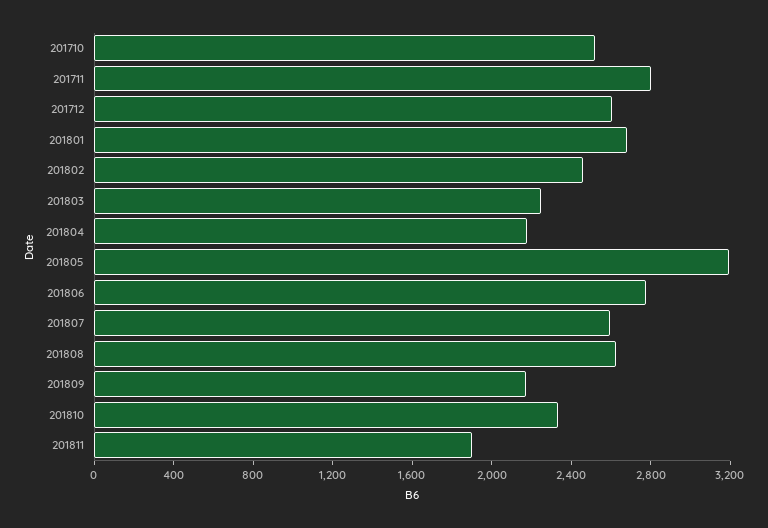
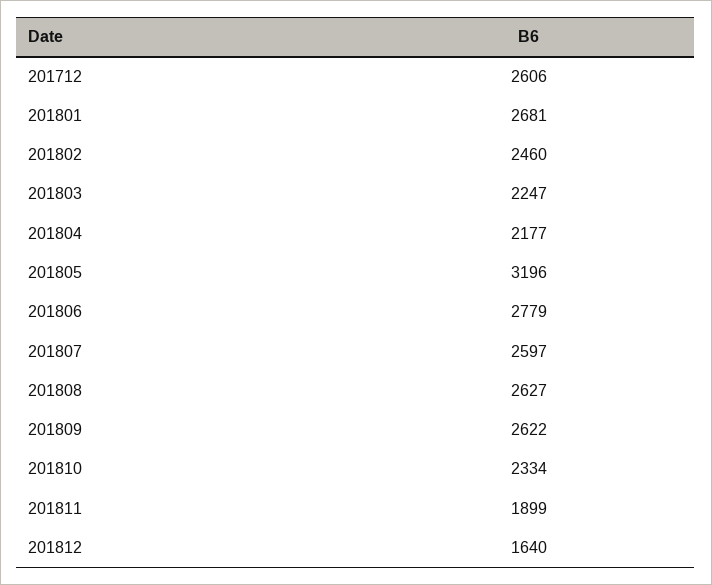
201710: 2500 -> none
201711: 2800 -> none
201809: 2200 -> 2622
201812: none -> 1640

